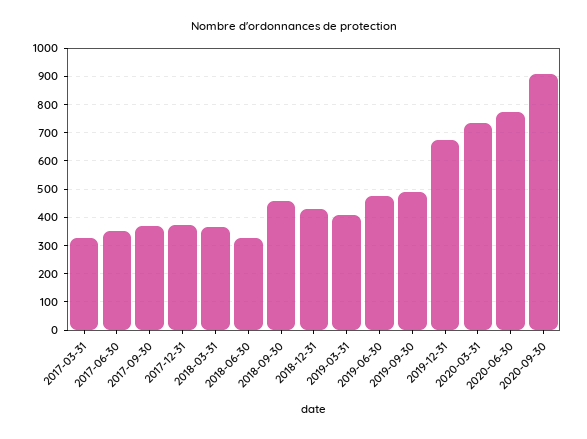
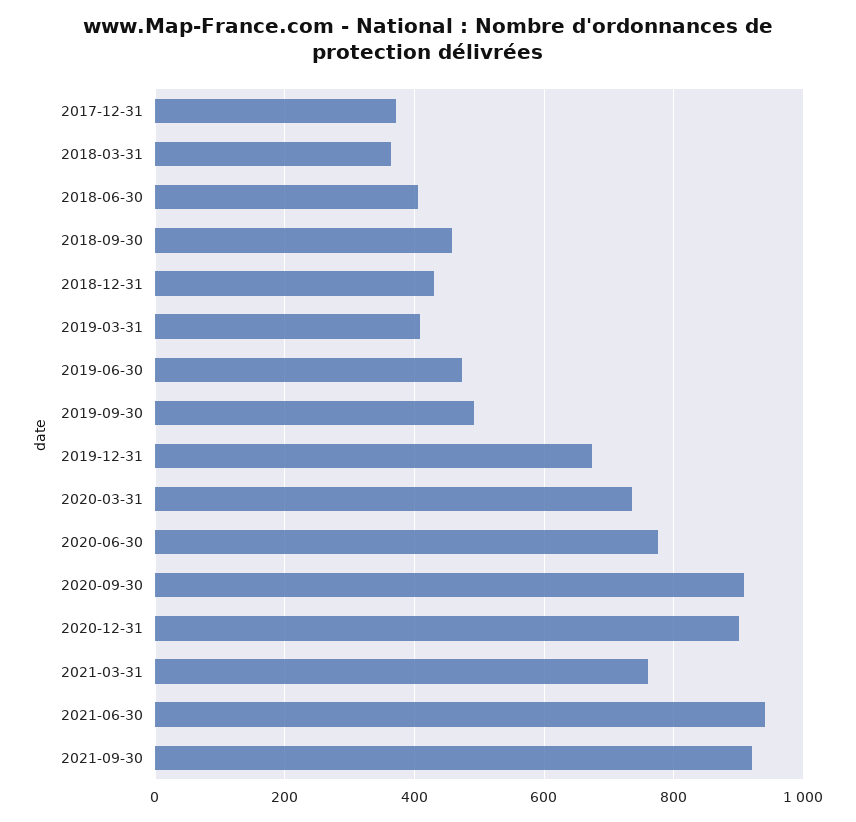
2017-03-31: 325 -> none
2017-06-30: 350 -> none
2017-09-30: 375 -> none
2018-06-30: 325 -> 400
2020-12-31: none -> 900
2021-03-31: none -> 760
2021-06-30: none -> 940
2021-09-30: none -> 920

